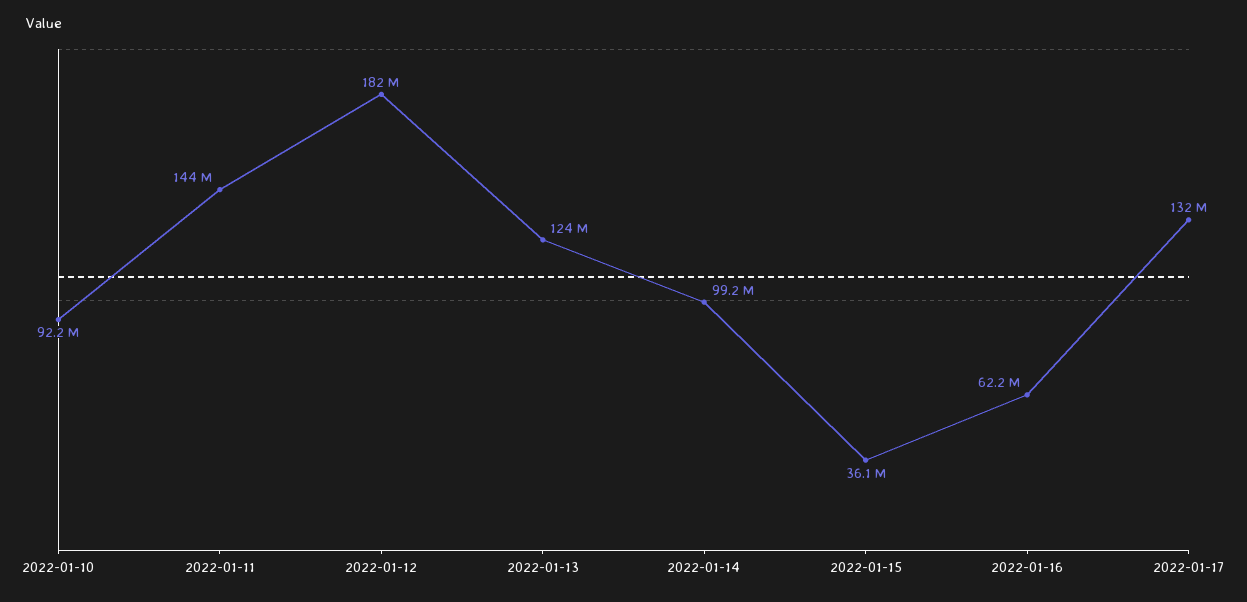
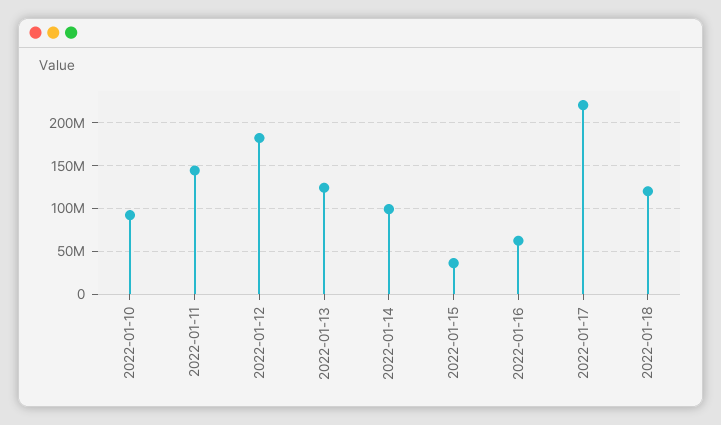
2022-01-17: 132000000 -> 220000000
2022-01-18: none -> 120000000

